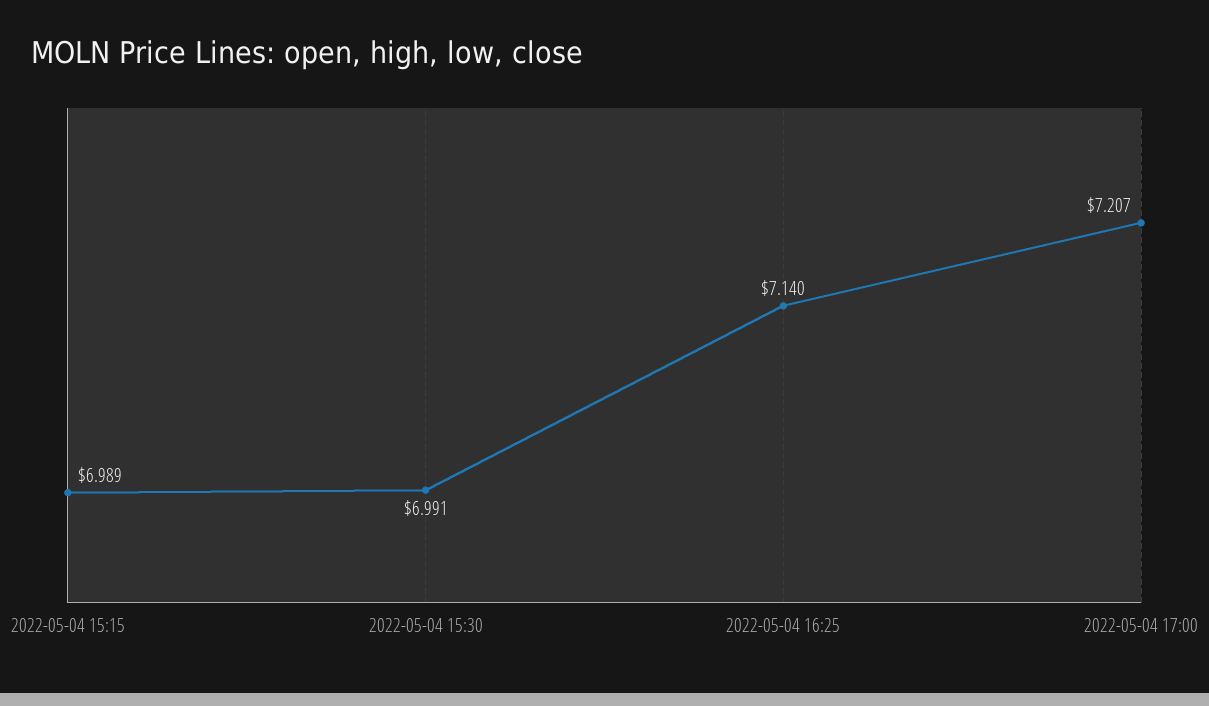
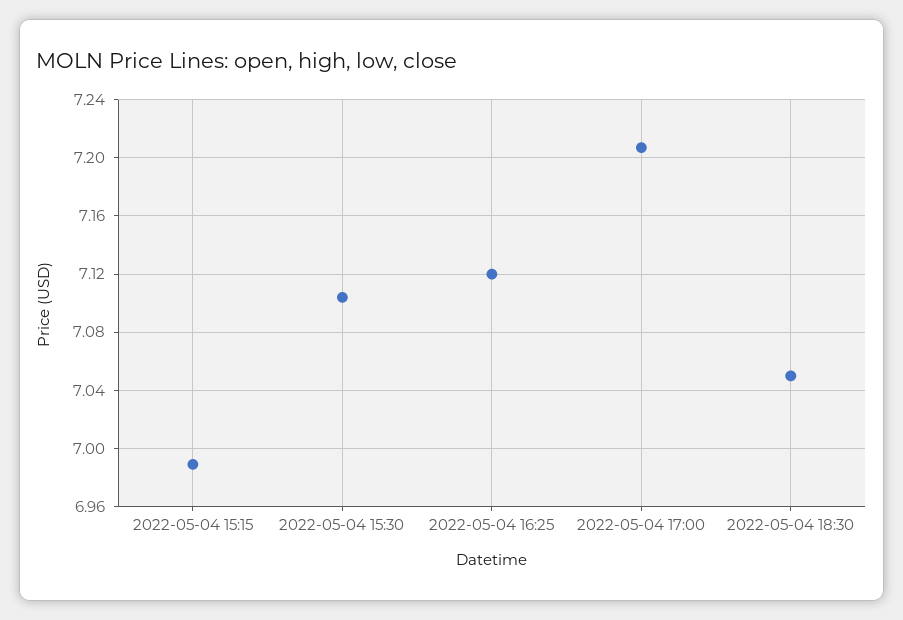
2022-05-04 15:30: 6.991 -> 7.105
2022-05-04 16:25: 7.14 -> 7.12
2022-05-04 18:30: none -> 7.05

